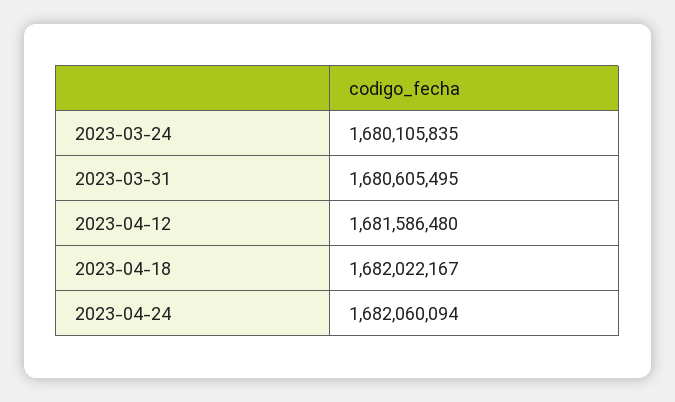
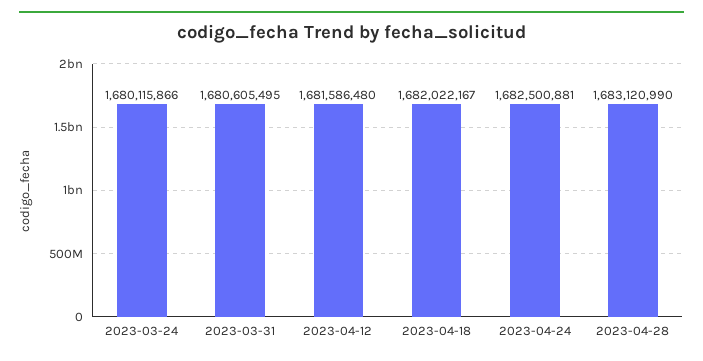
2023-03-24: 1680105835 -> 1680115866
2023-04-24: 1682060094 -> 1682500881
2023-04-28: none -> 1683120990

